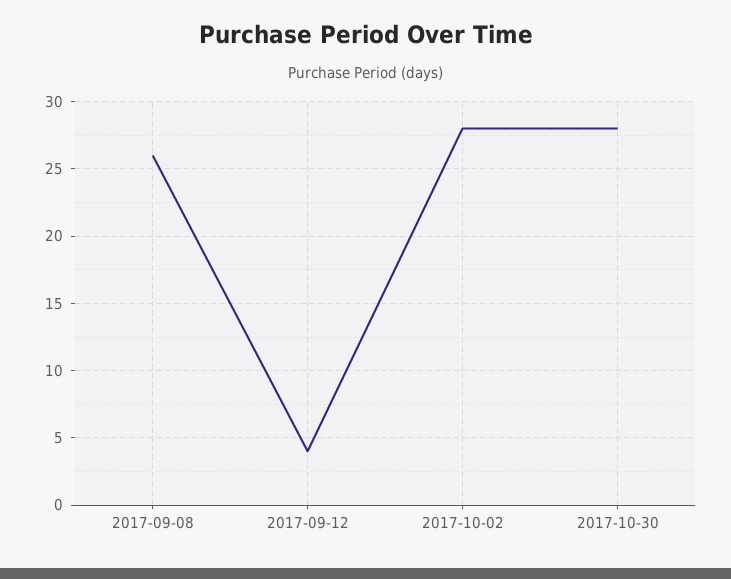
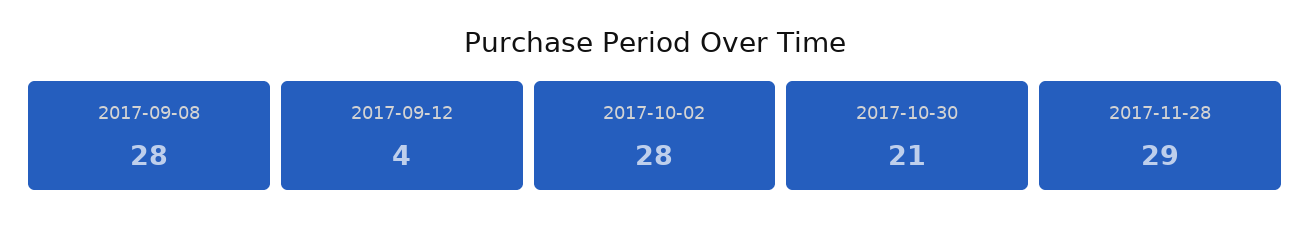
2017-09-08: 26 -> 28
2017-10-30: 28 -> 21
2017-11-28: none -> 29

